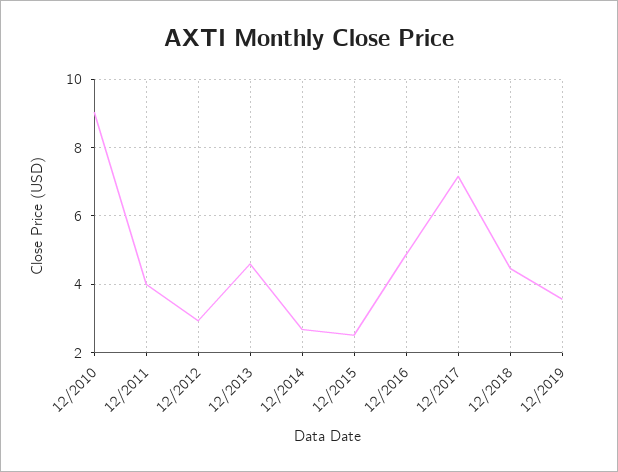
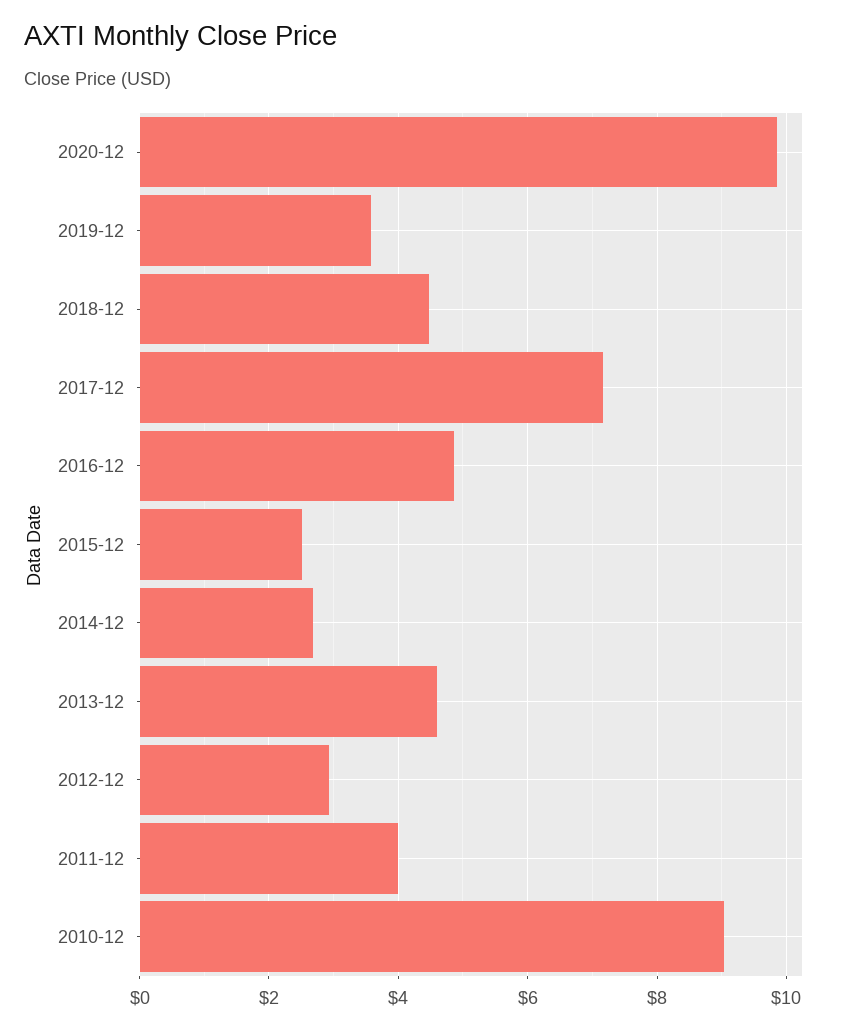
2020-12: none -> 9.8

